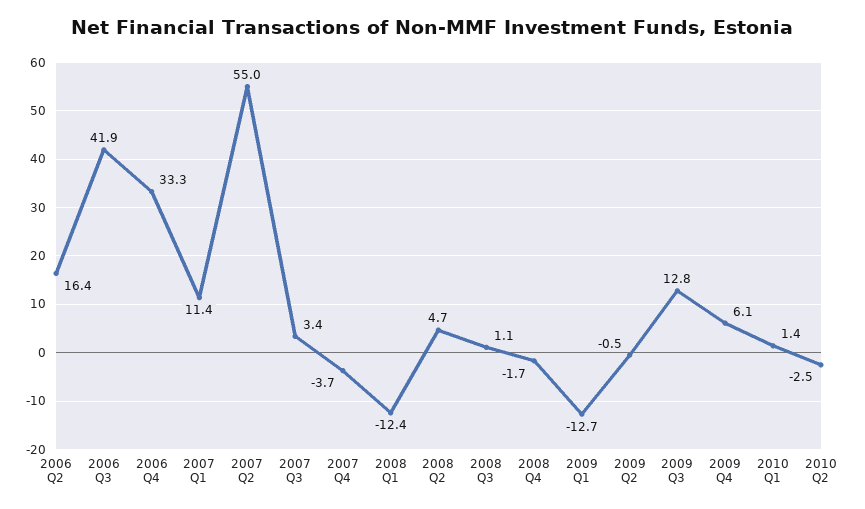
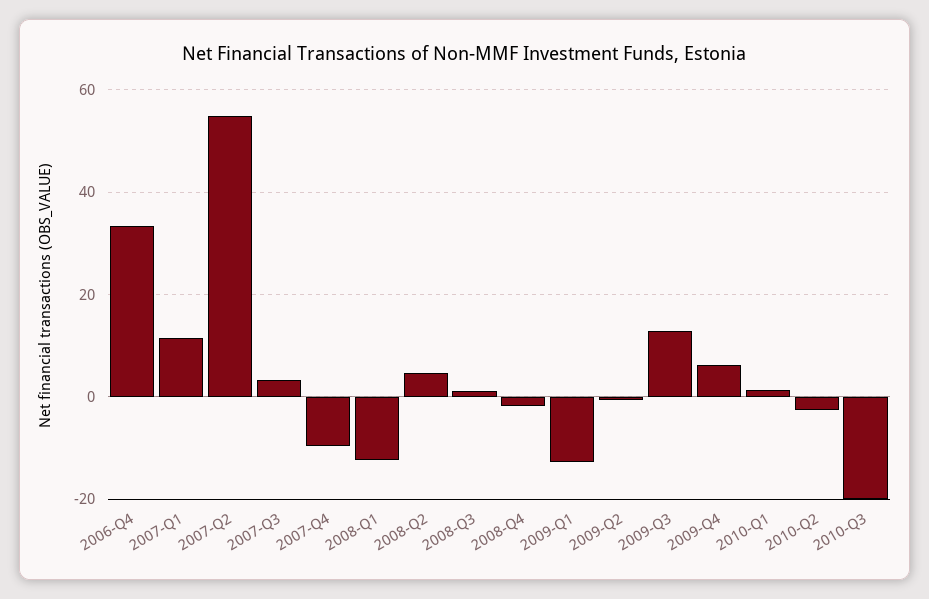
2006 Q2: 16.4 -> none
2006 Q3: 41.9 -> none
2007 Q4: -3.7 -> -10
2010-Q3: none -> -20

